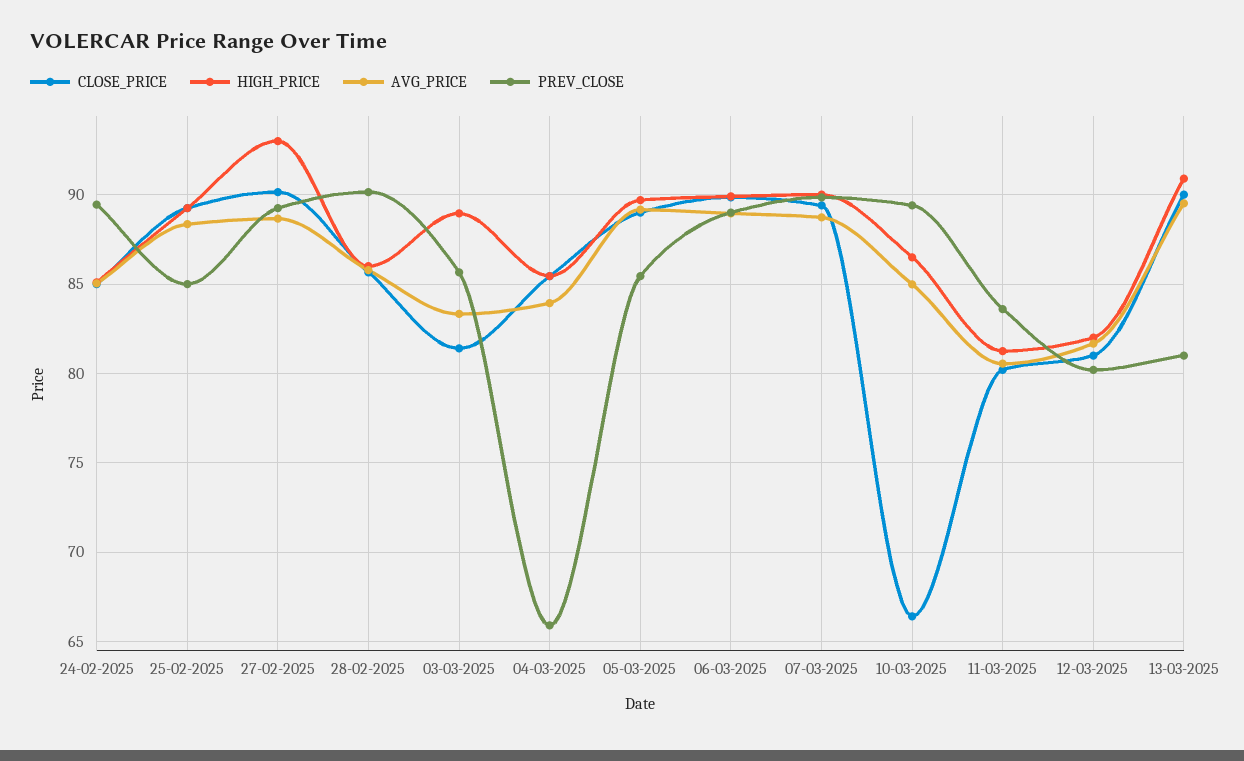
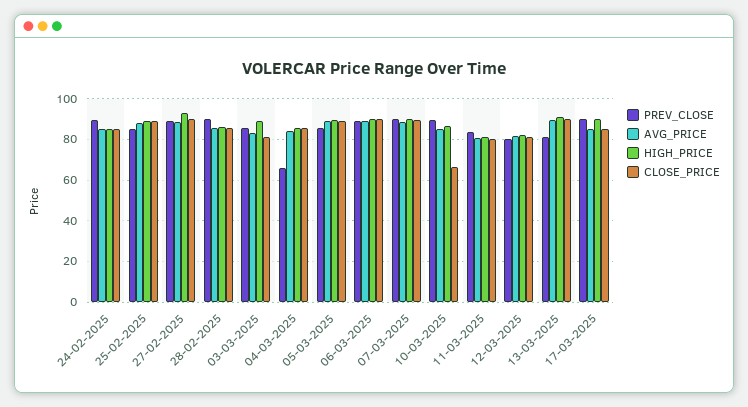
PREV_CLOSE, 17-03-2025: none -> 90
AVG_PRICE, 17-03-2025: none -> 85
HIGH_PRICE, 17-03-2025: none -> 90
CLOSE_PRICE, 17-03-2025: none -> 85

